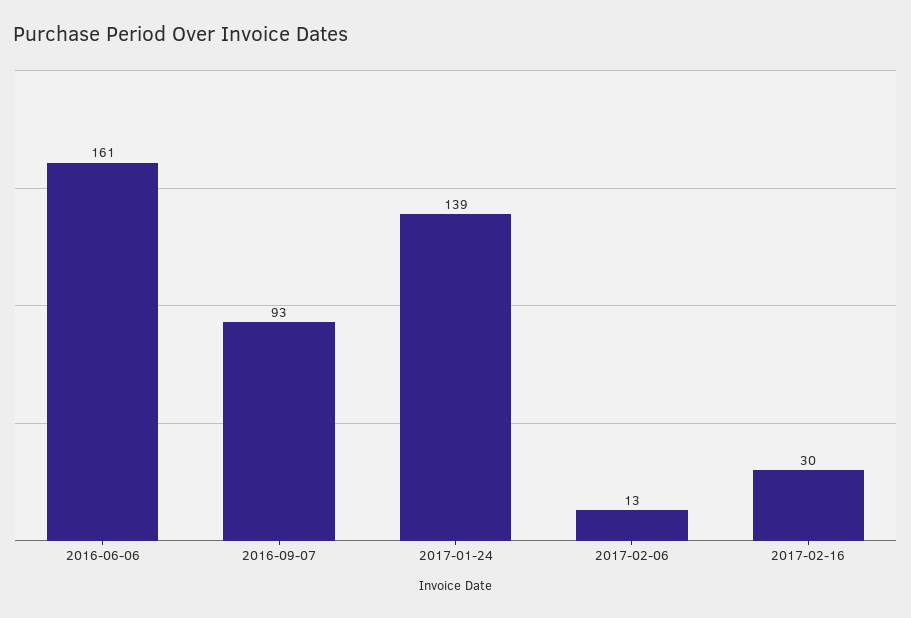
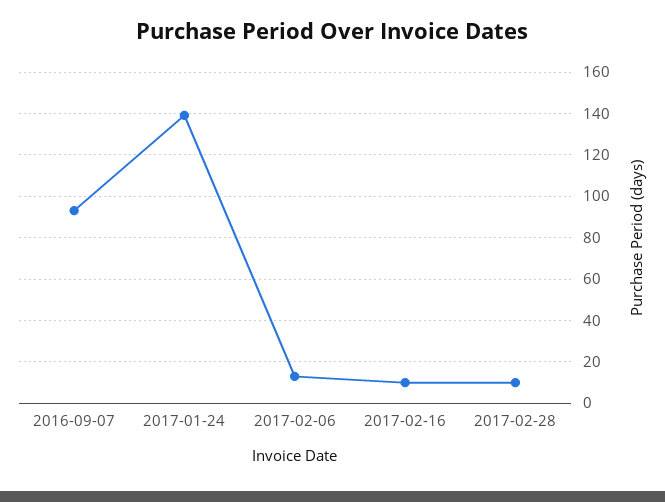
2016-06-06: 161 -> none
2017-02-16: 30 -> 10
2017-02-28: none -> 10

